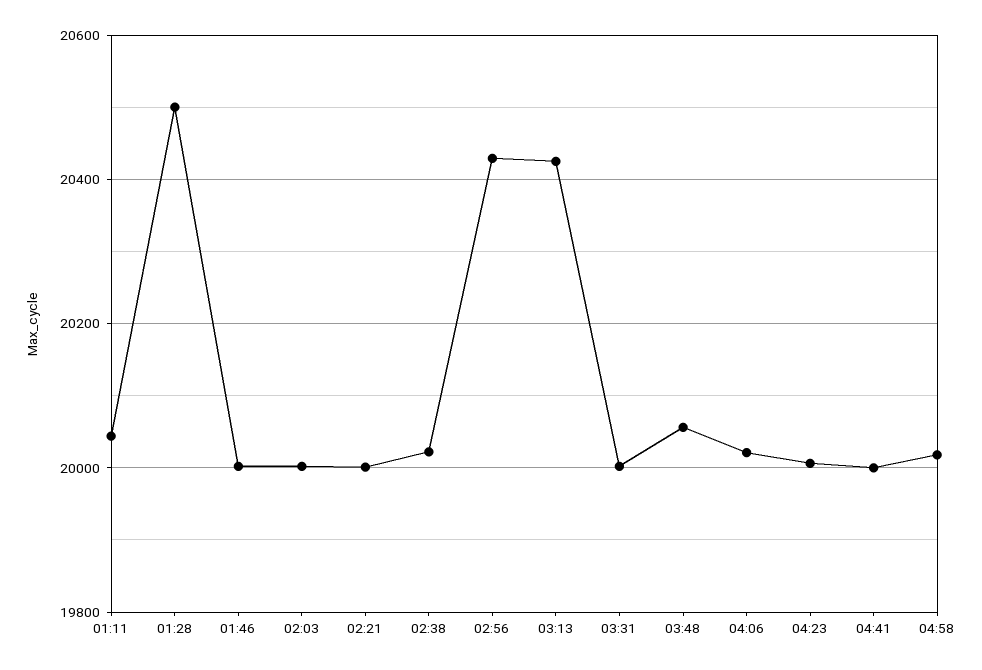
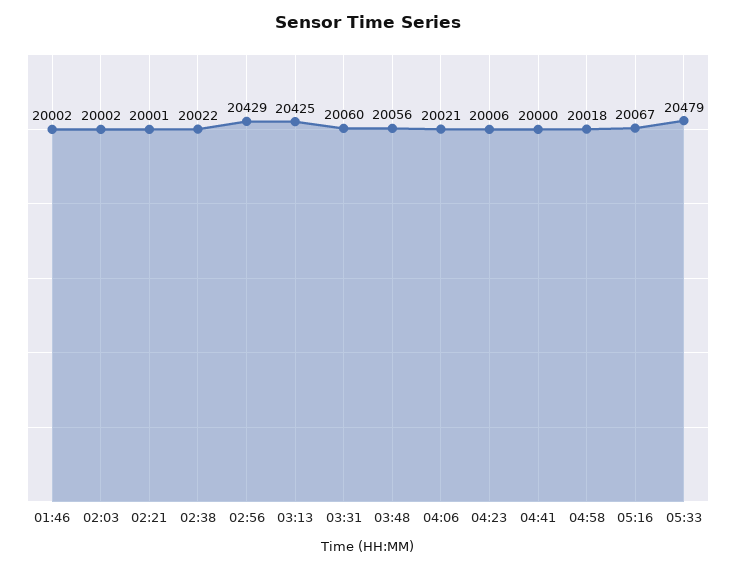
01:11: 20040 -> none
01:28: 20500 -> none
03:31: 20000 -> 20060
05:16: none -> 20067
05:33: none -> 20479

